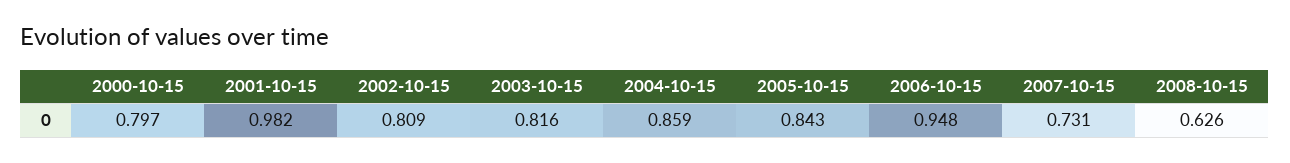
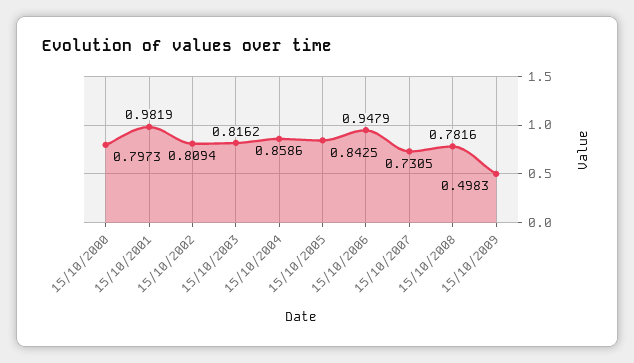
2008-10-15: 0.626 -> 0.7816
15/10/2009: none -> 0.4983

